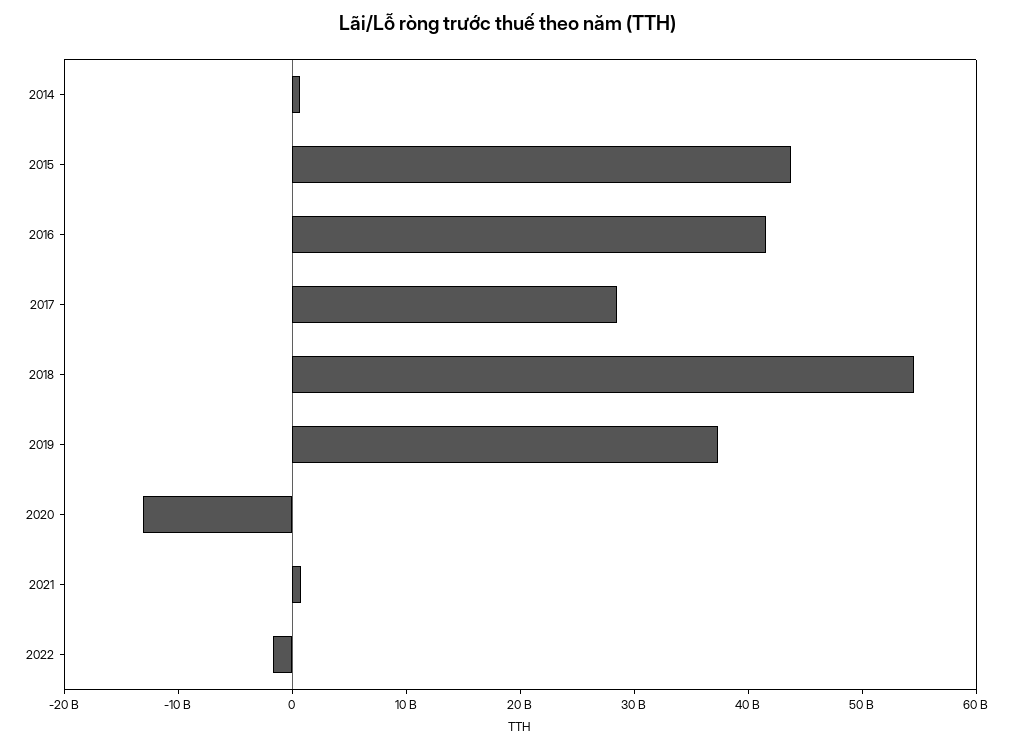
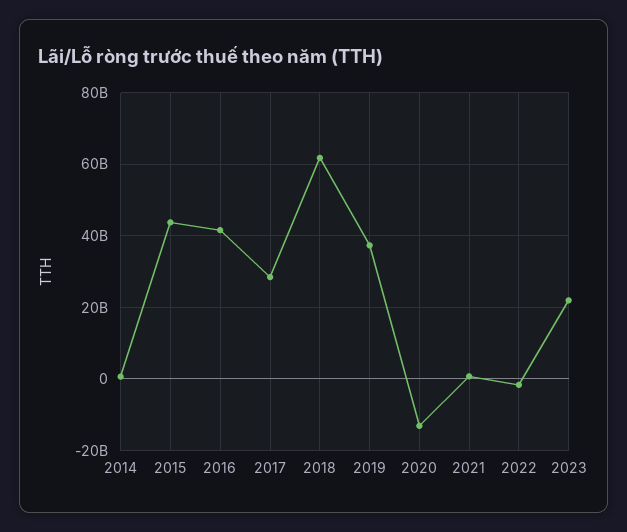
2018: 54000000000 -> 62000000000
2023: none -> 22000000000

